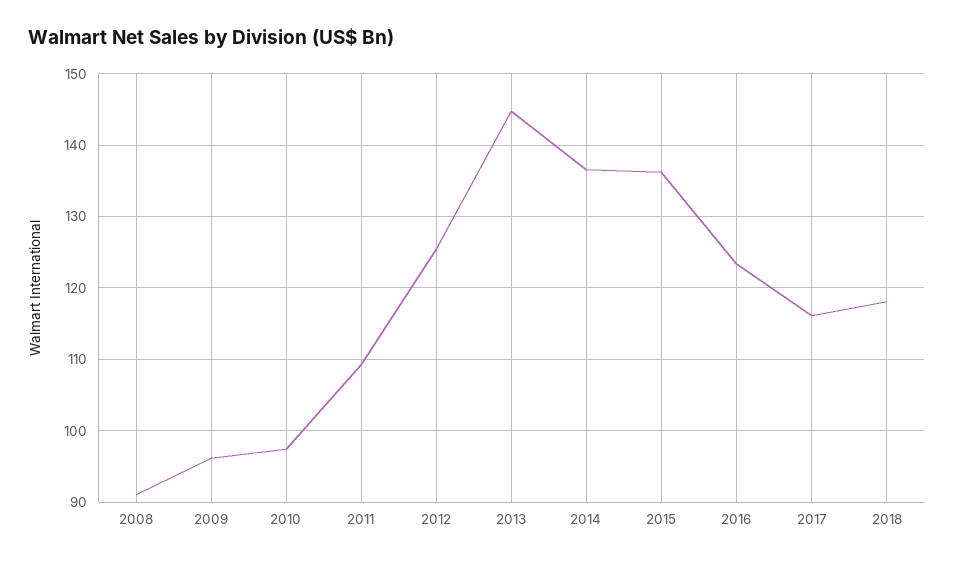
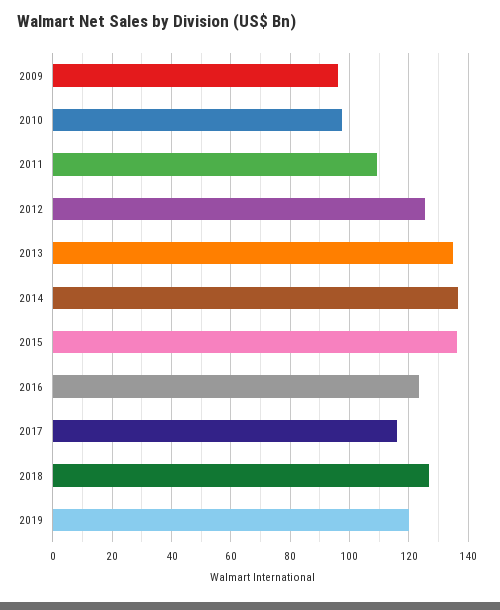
2008: 91 -> none
2013: 145 -> 135
2018: 118 -> 127.5
2019: none -> 120

